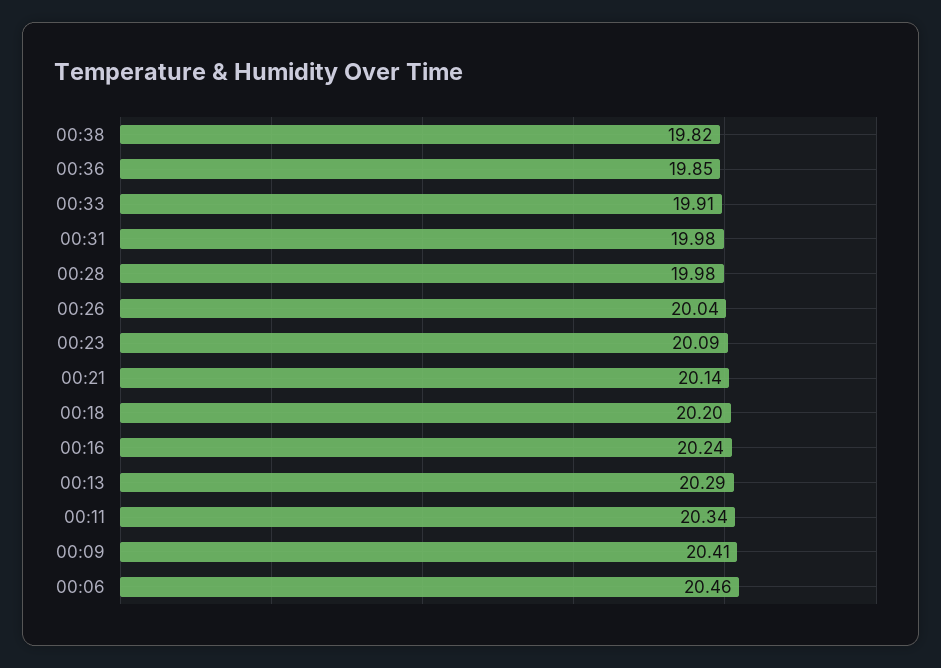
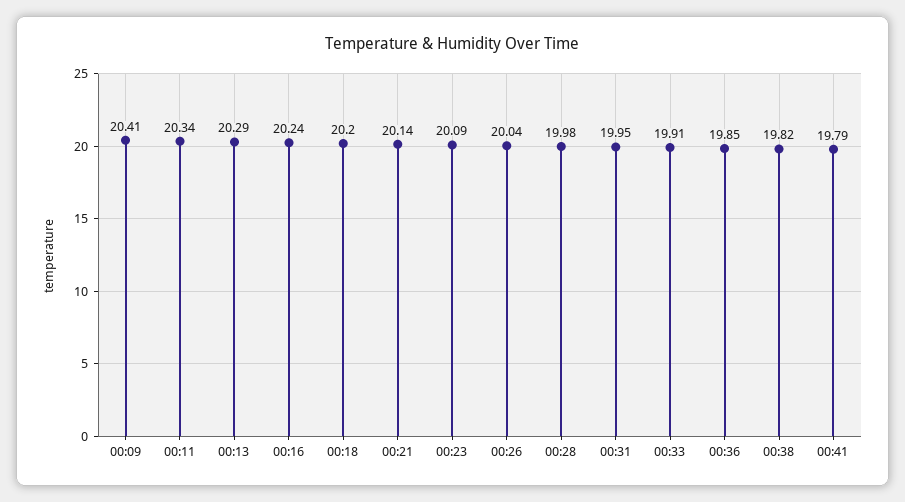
00:31: 19.98 -> 19.95
00:06: 20.46 -> none
00:41: none -> 19.79

